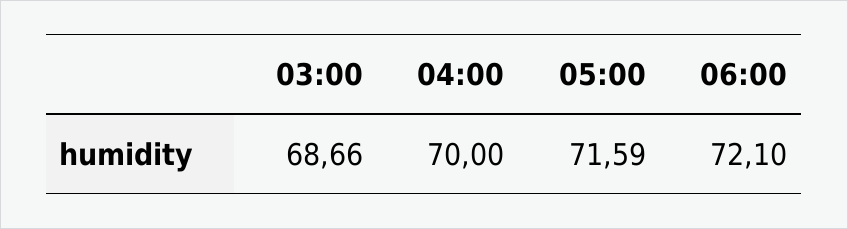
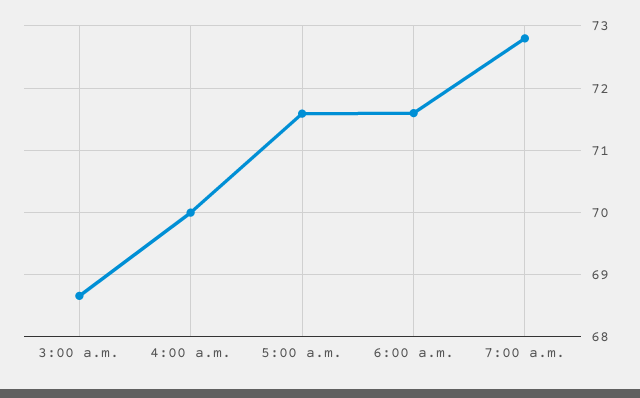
06:00: 72.1 -> 71.6
7:00 a.m.: none -> 72.8

